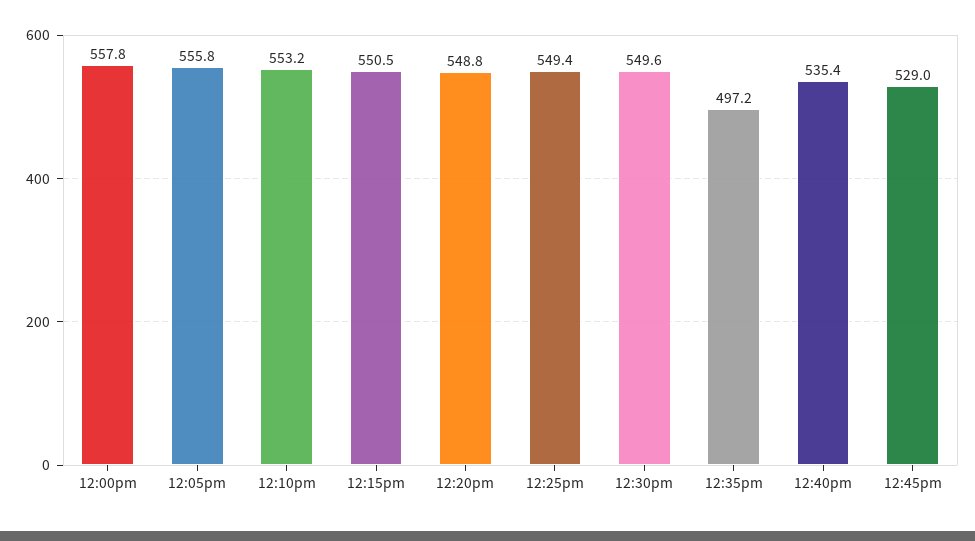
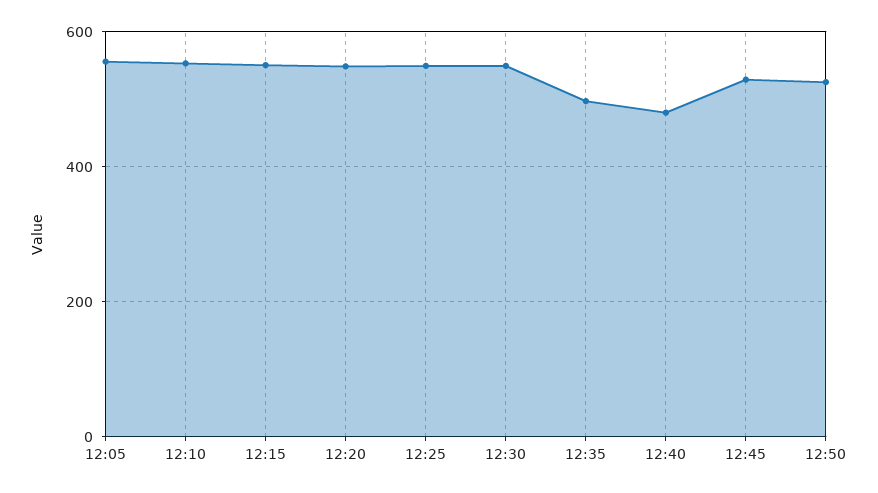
12:00pm: 557.8 -> none
12:40pm: 535.4 -> 480
12:50: none -> 520

